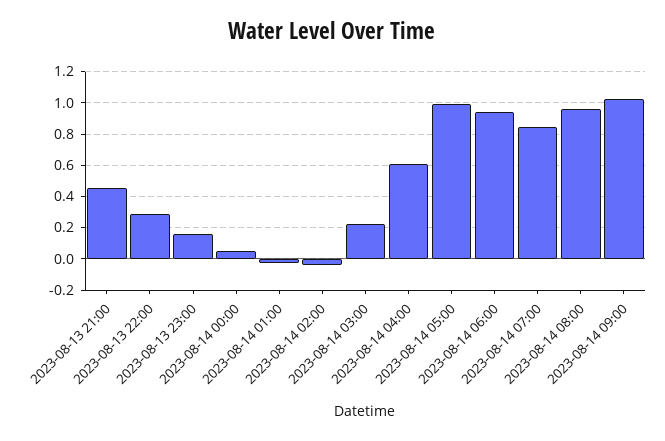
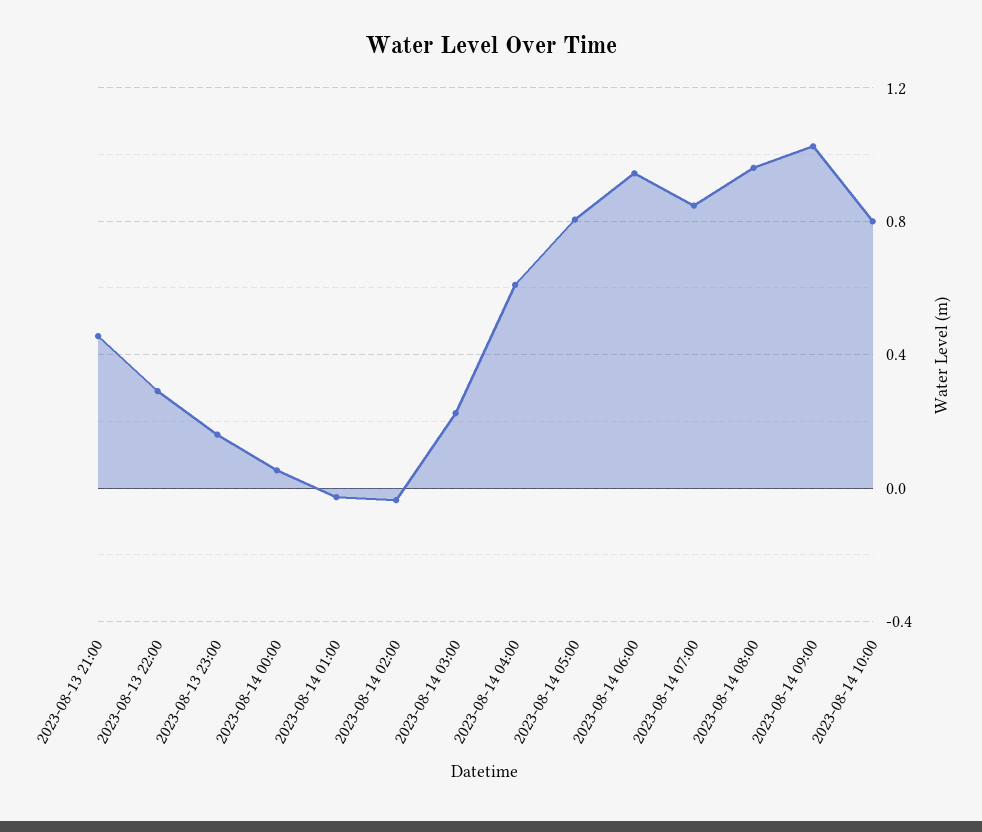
2023-08-14 05:00: 1 -> 0.8
2023-08-14 10:00: none -> 0.8

